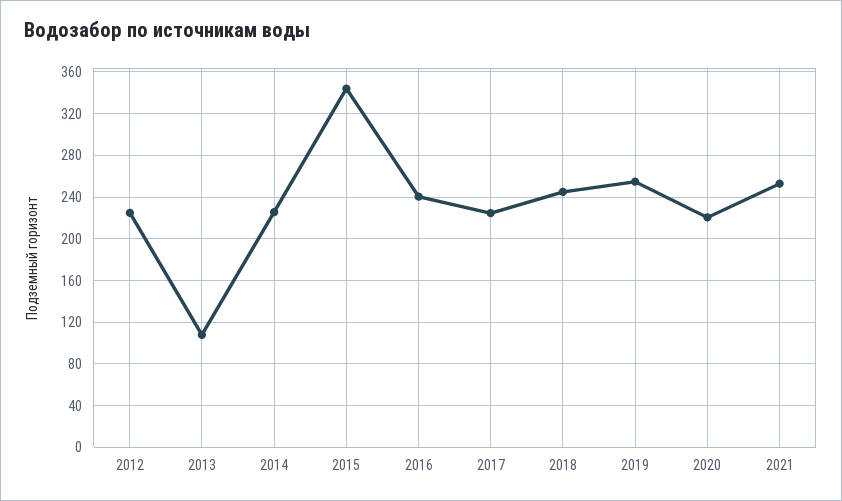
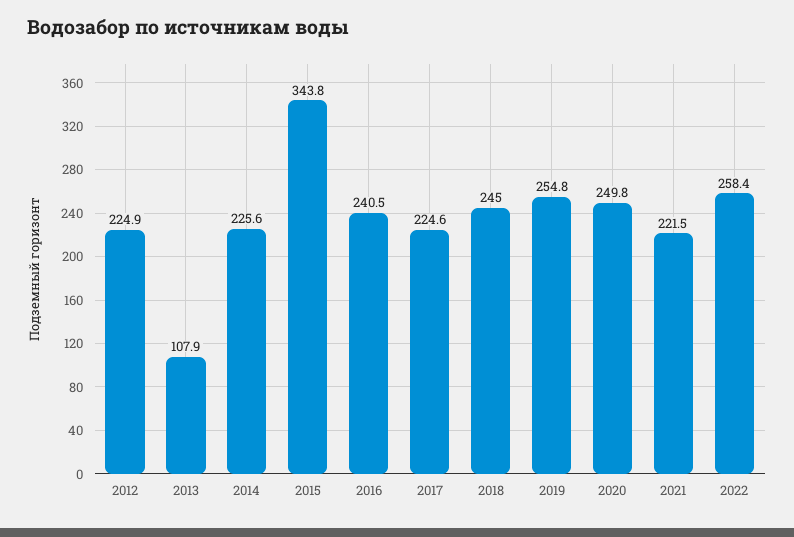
2020: 220 -> 249.8
2021: 250 -> 221.5
2022: none -> 258.4

